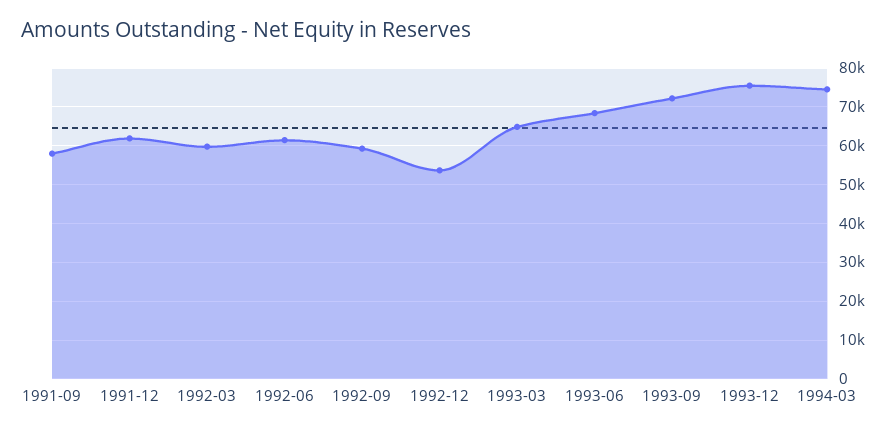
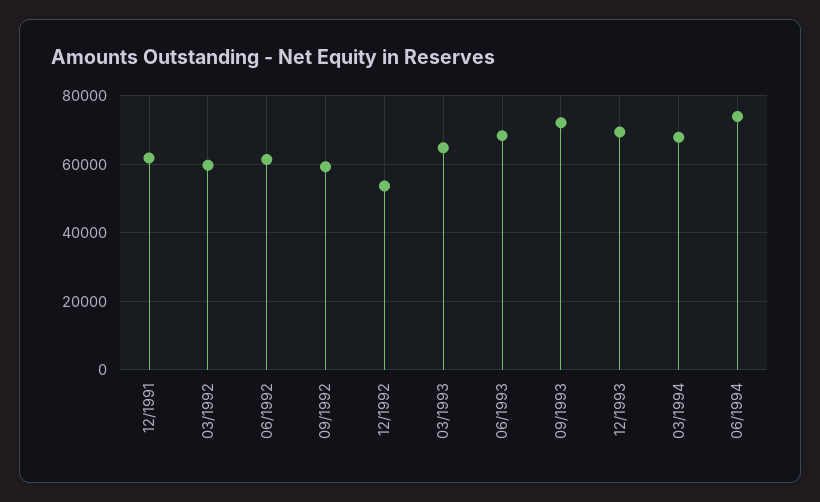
1991-09: 58000 -> none
1993-12: 76000 -> 70000
1994-03: 74000 -> 68000
06/1994: none -> 74000

